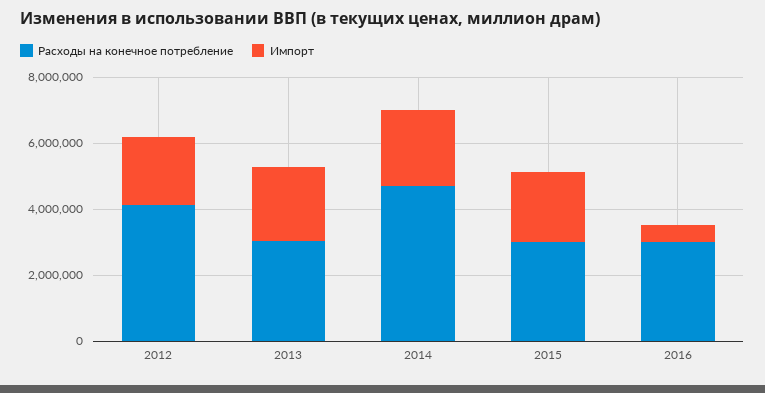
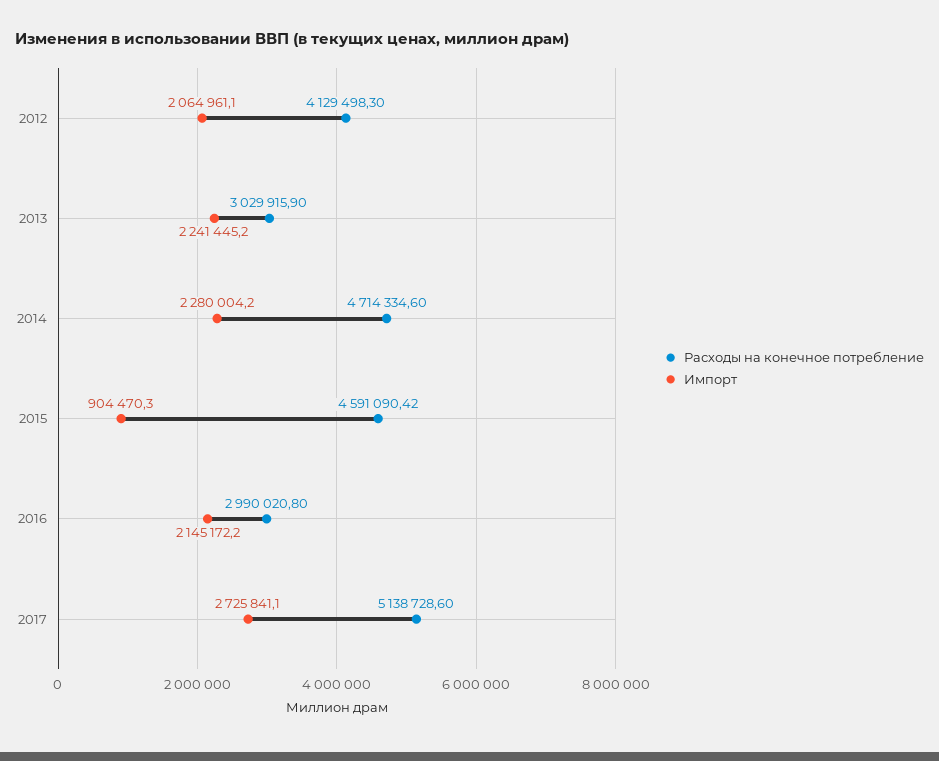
Расходы на конечное потребление, 2015: 3000000 -> 4591090.42
Импорт, 2015: 2000000 -> 904470.3
Импорт, 2016: 500000 -> 2145172.2
Расходы на конечное потребление, 2017: none -> 5138728.6
Импорт, 2017: none -> 2725841.1

